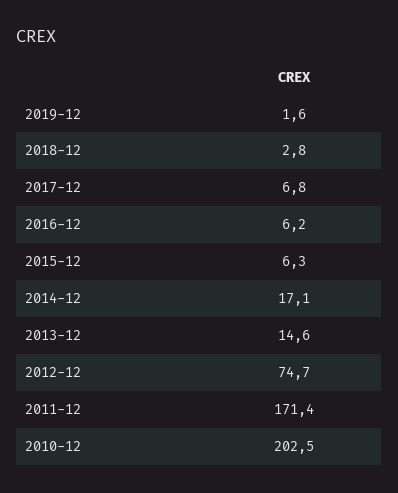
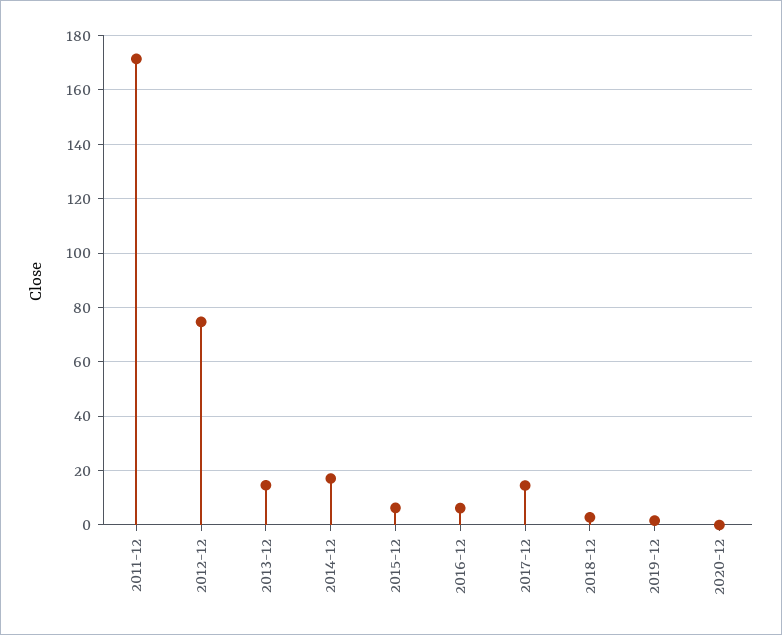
2017-12: 6.8 -> 15
2010-12: 202.5 -> none
2020-12: none -> 0

